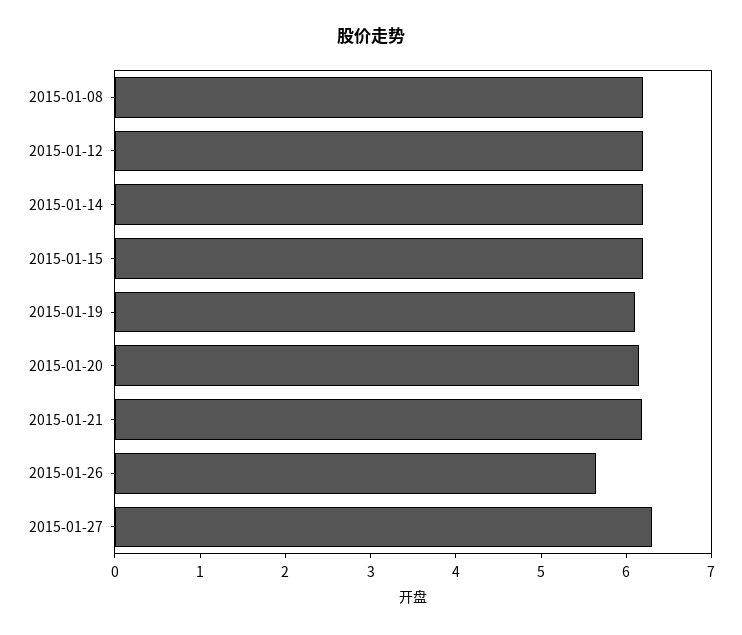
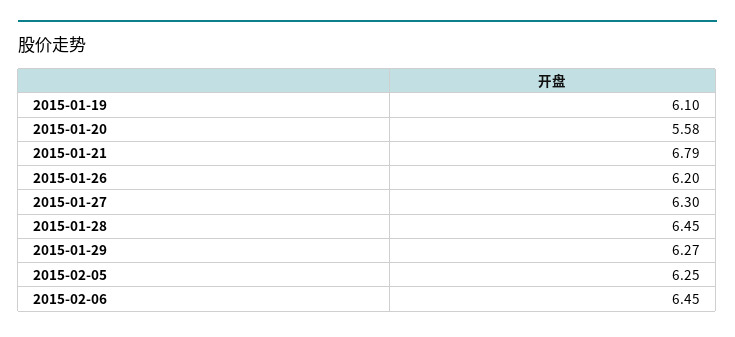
2015-01-08: 6.2 -> none
2015-01-12: 6.2 -> none
2015-01-14: 6.2 -> none
2015-01-15: 6.2 -> none
2015-01-20: 6.2 -> 5.58
2015-01-21: 6.2 -> 6.79
2015-01-26: 5.6 -> 6.2
2015-01-28: none -> 6.45
2015-01-29: none -> 6.27
2015-02-05: none -> 6.25
2015-02-06: none -> 6.45

